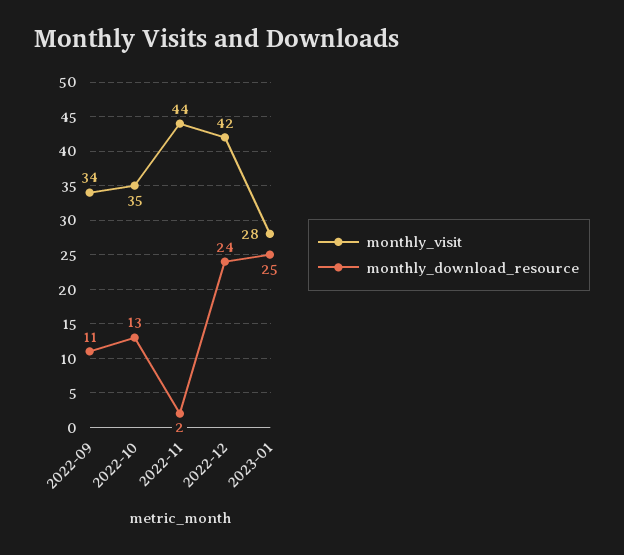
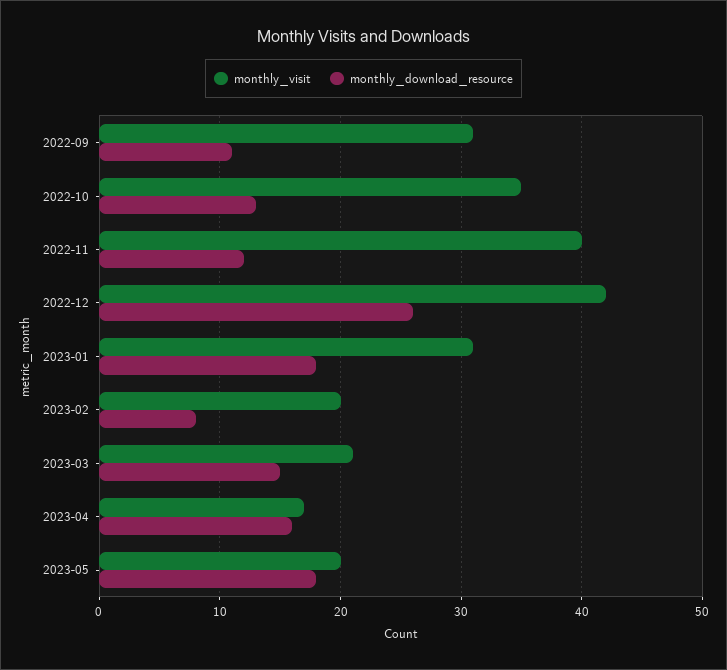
monthly_visit, 2022-09: 34 -> 31
monthly_visit, 2022-11: 44 -> 40
monthly_download_resource, 2022-11: 2 -> 12
monthly_download_resource, 2022-12: 24 -> 26
monthly_visit, 2023-01: 28 -> 31
monthly_download_resource, 2023-01: 25 -> 18
monthly_visit, 2023-02: none -> 20
monthly_download_resource, 2023-02: none -> 8
monthly_visit, 2023-03: none -> 21
monthly_download_resource, 2023-03: none -> 15
monthly_visit, 2023-04: none -> 17
monthly_download_resource, 2023-04: none -> 16
monthly_visit, 2023-05: none -> 20
monthly_download_resource, 2023-05: none -> 18

